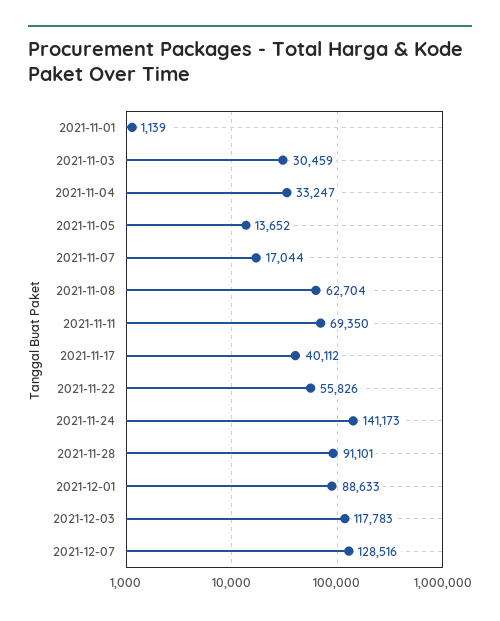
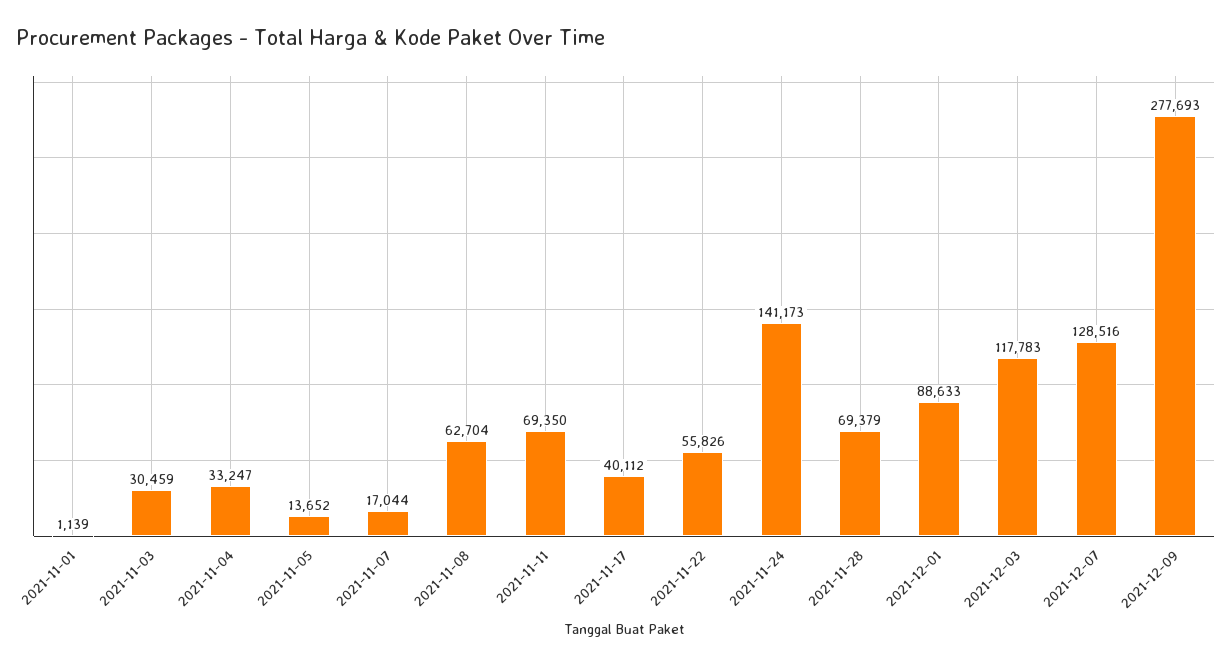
2021-11-28: 91101 -> 69379
2021-12-09: none -> 277693

